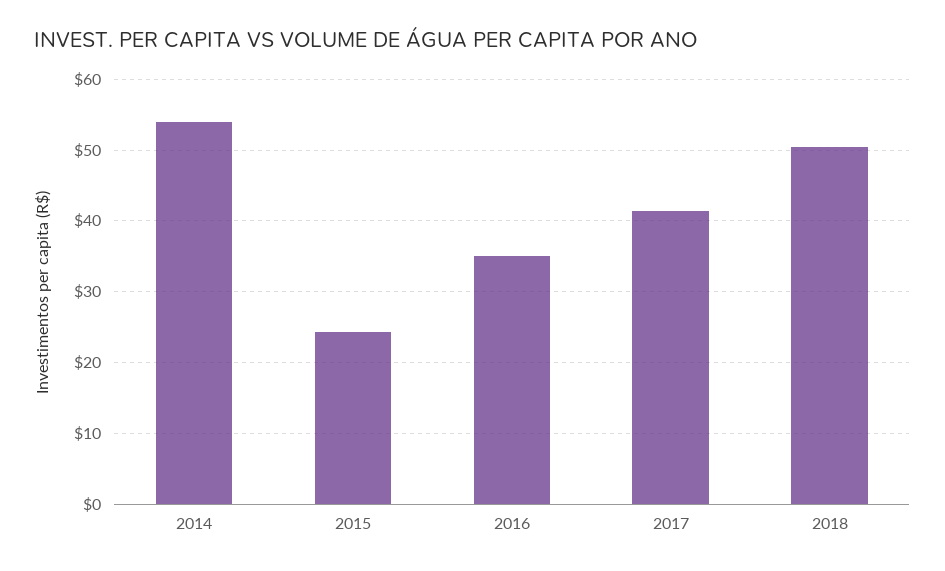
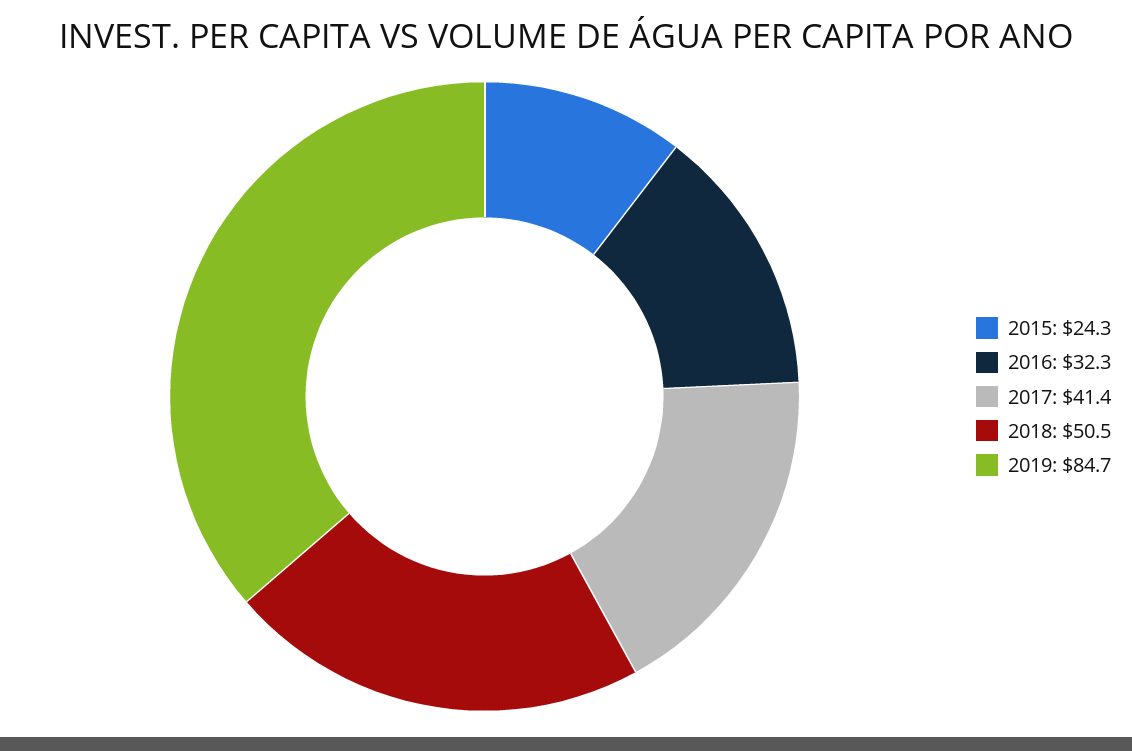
2014: 54 -> none
2016: 35 -> 32.3
2019: none -> 84.7

